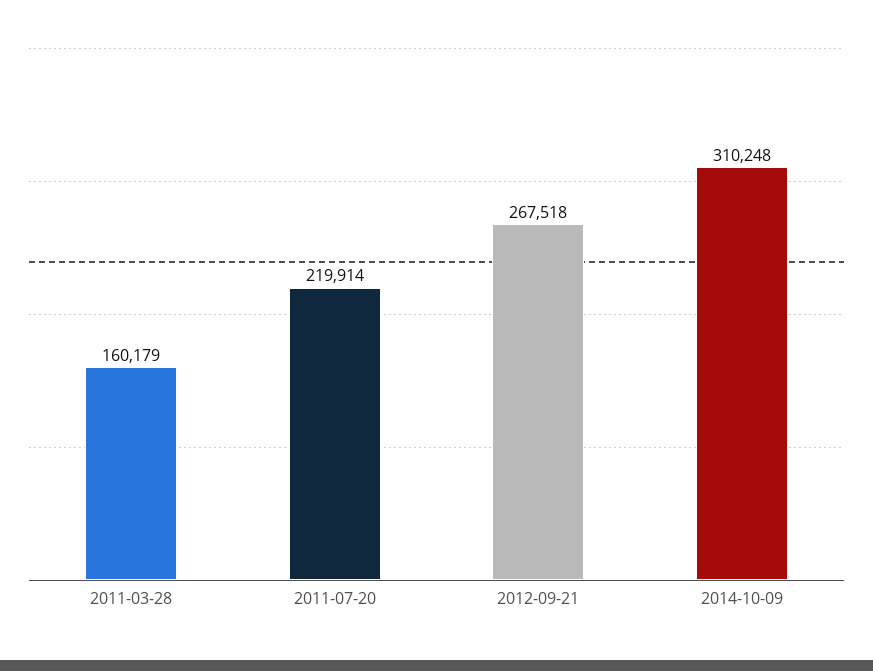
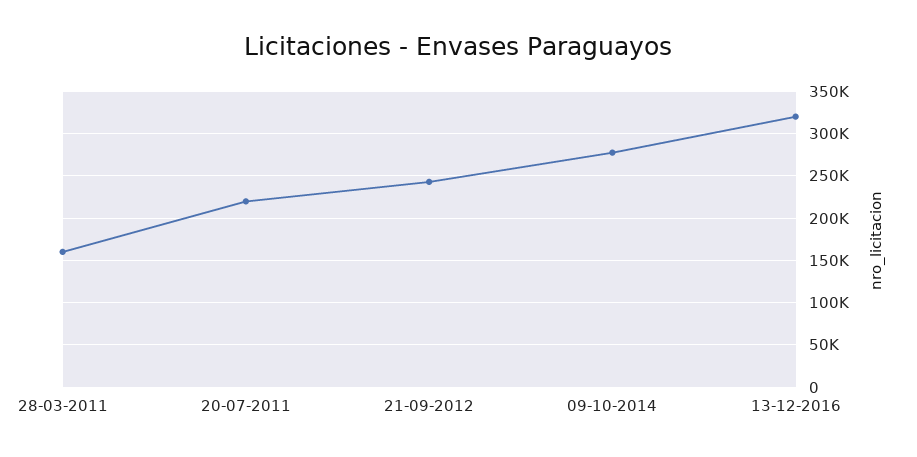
2012-09-21: 267518 -> 240000
2014-10-09: 310248 -> 280000
13-12-2016: none -> 320000

